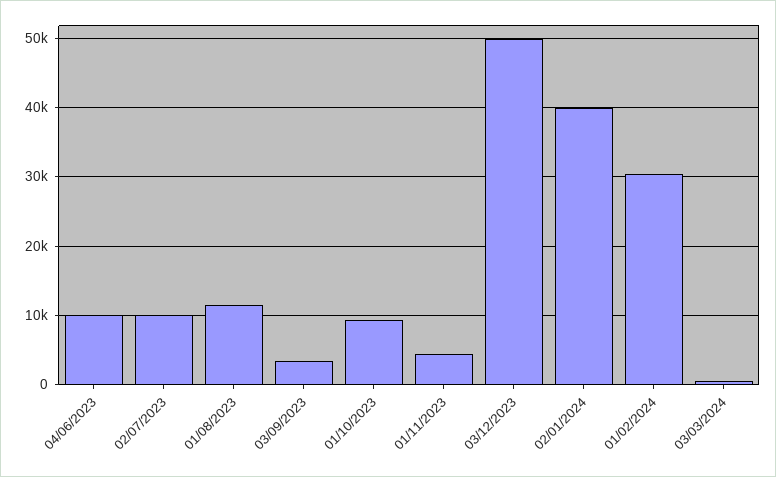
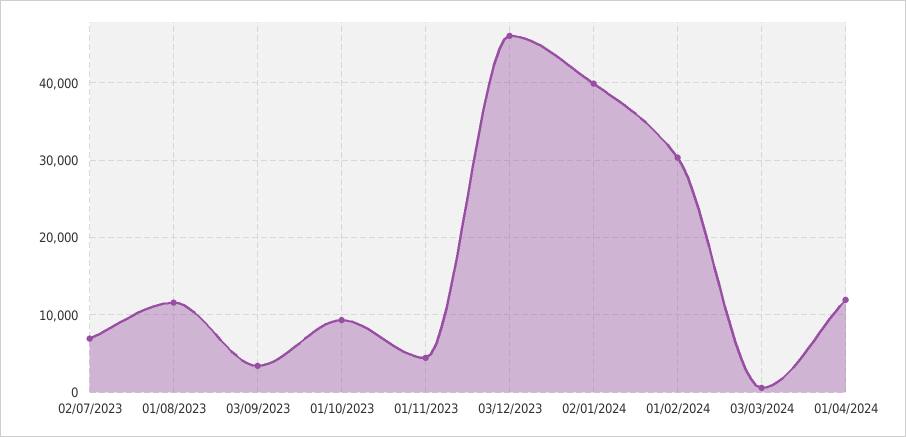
04/06/2023: 10000 -> none
02/07/2023: 10000 -> 7000
03/12/2023: 50000 -> 46000
01/04/2024: none -> 12000

